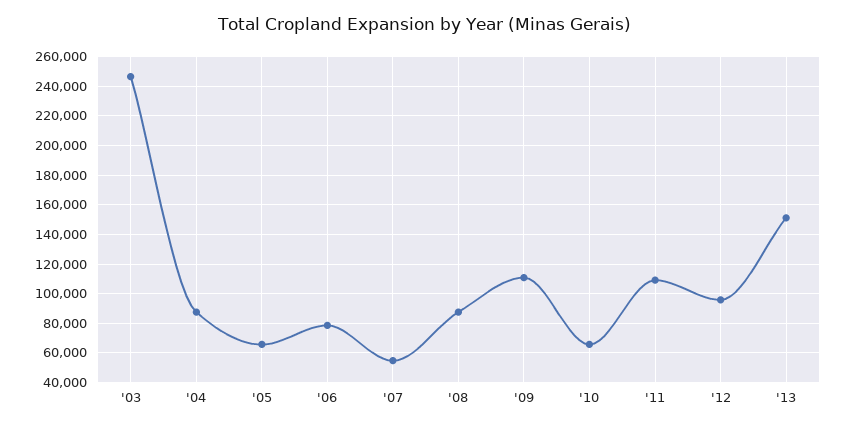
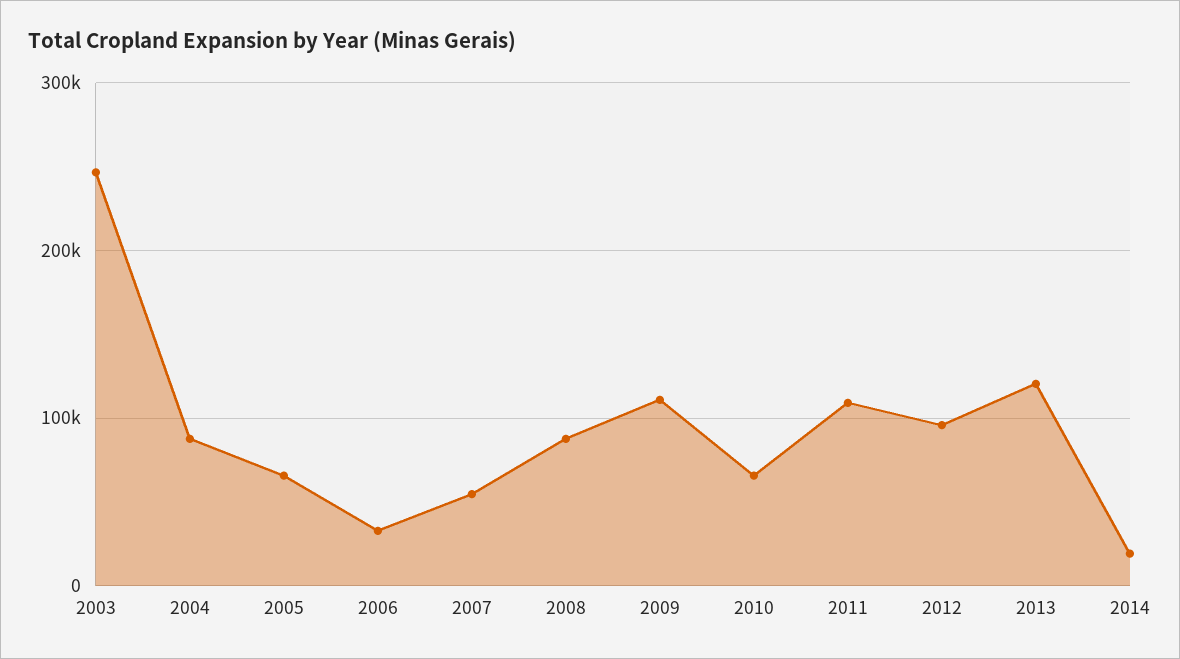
'06: 80000 -> 30000
'13: 150000 -> 120000
2014: none -> 20000

